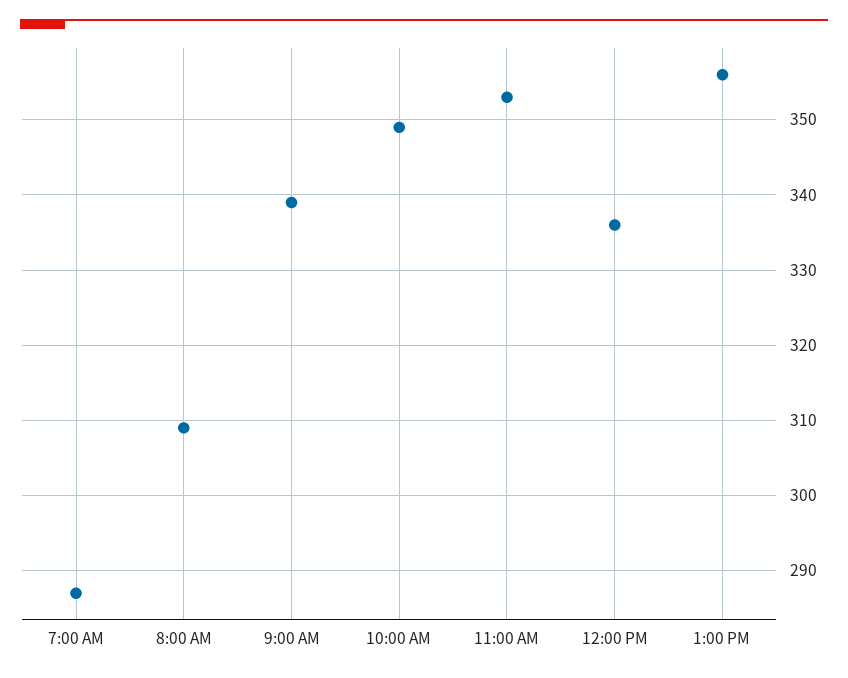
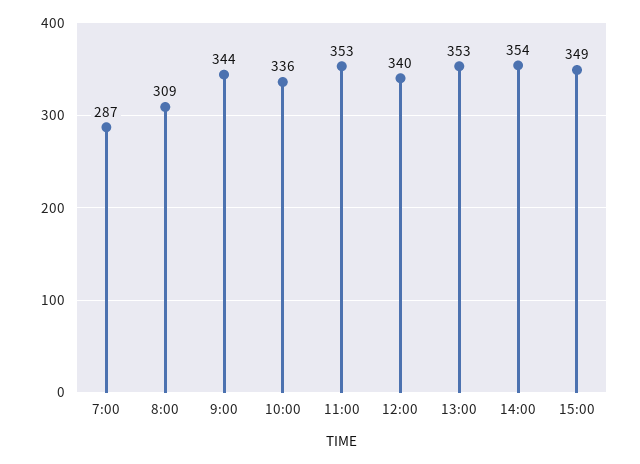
9:00 AM: 339 -> 344
10:00 AM: 349 -> 336
12:00 PM: 336 -> 340
1:00 PM: 356 -> 353
14:00: none -> 354
15:00: none -> 349

